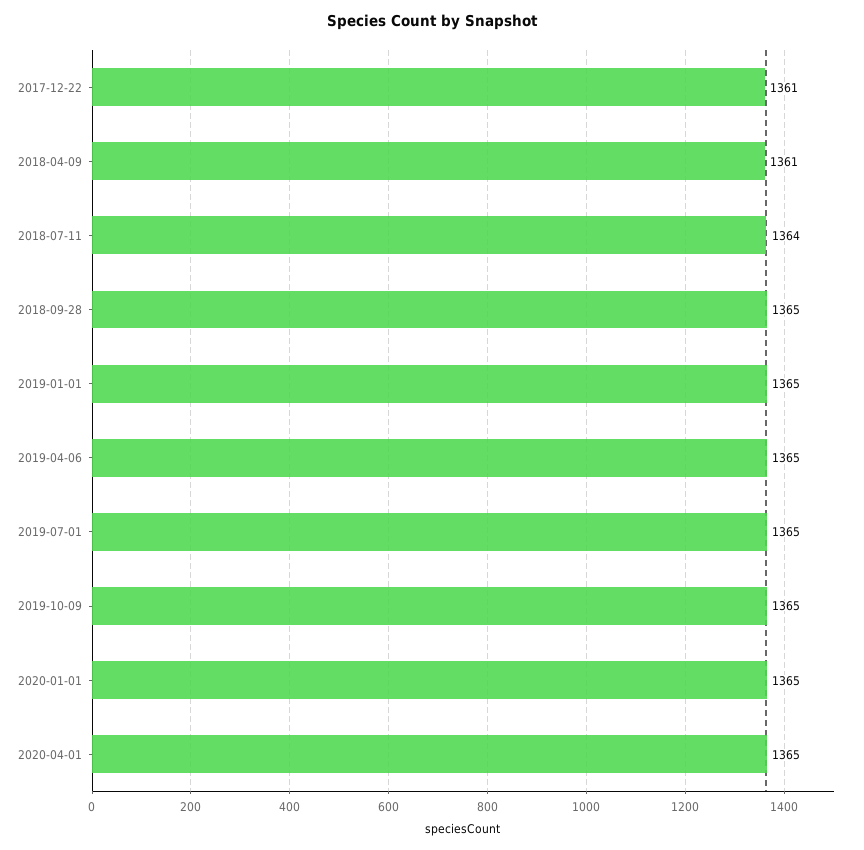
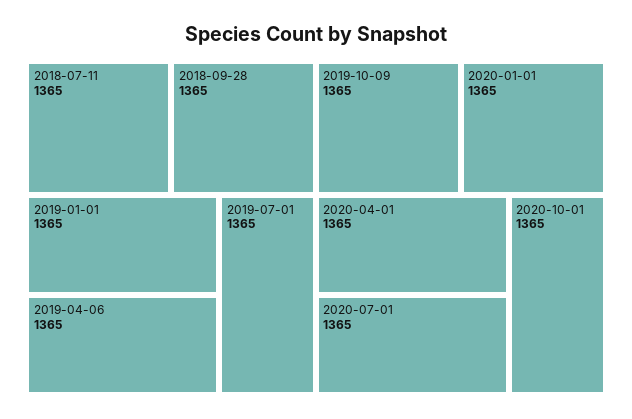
2017-12-22: 1361 -> none
2018-04-09: 1361 -> none
2018-07-11: 1364 -> 1365
2020-07-01: none -> 1365
2020-10-01: none -> 1365

